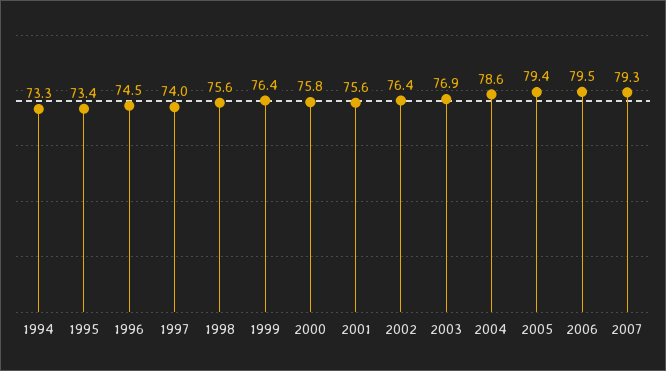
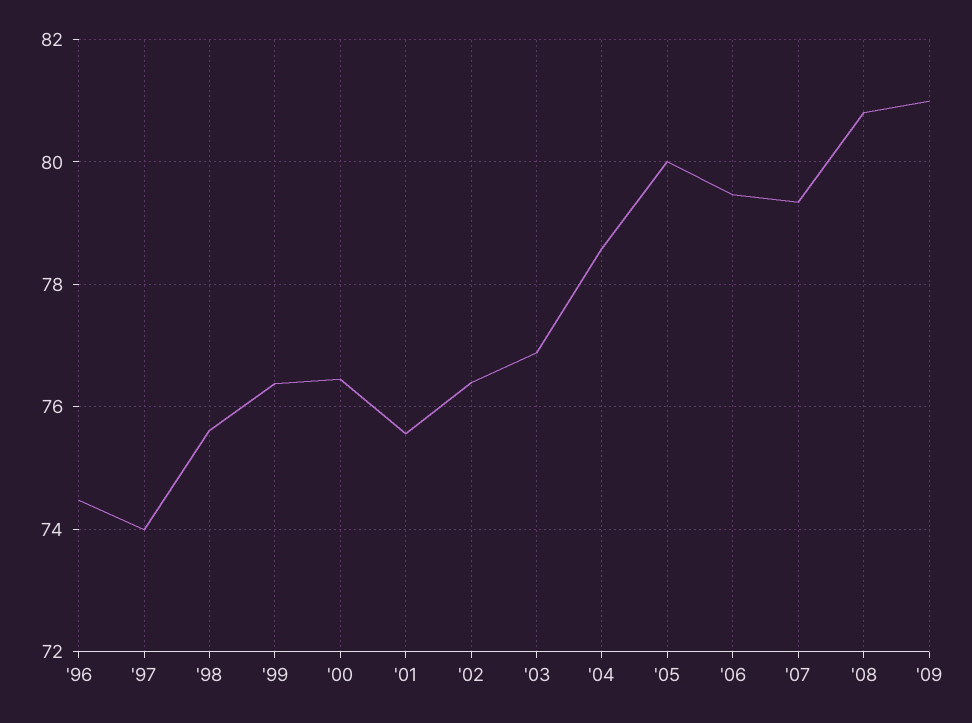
1994: 73.3 -> none
1995: 73.4 -> none
2000: 75.8 -> 76.4
2005: 79.4 -> 80
'08: none -> 80.8
'09: none -> 81

